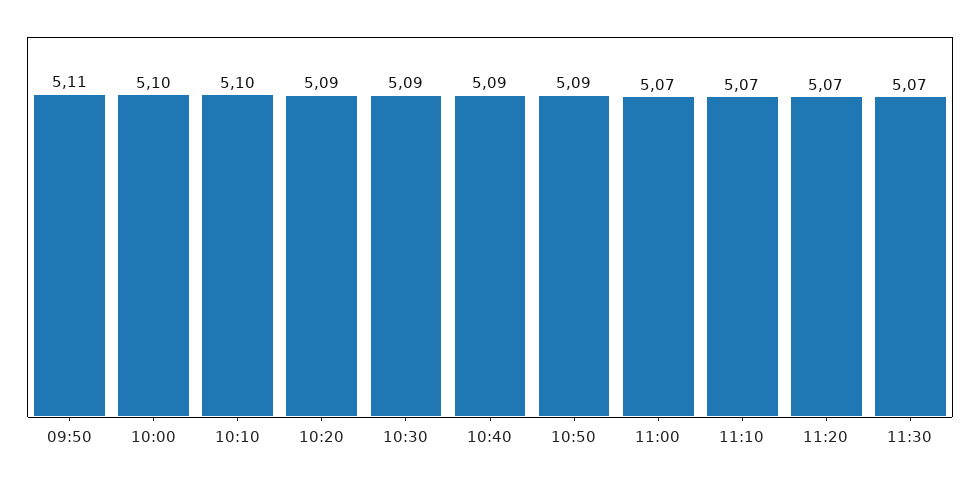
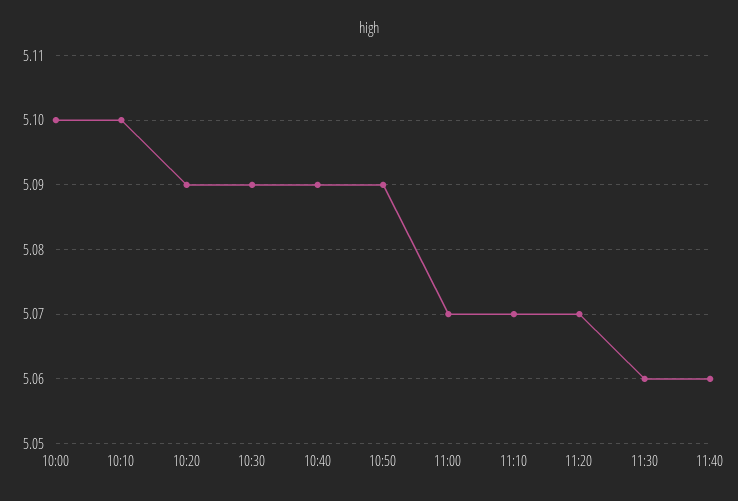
09:50: 5.11 -> none
11:30: 5.07 -> 5.06
11:40: none -> 5.06

